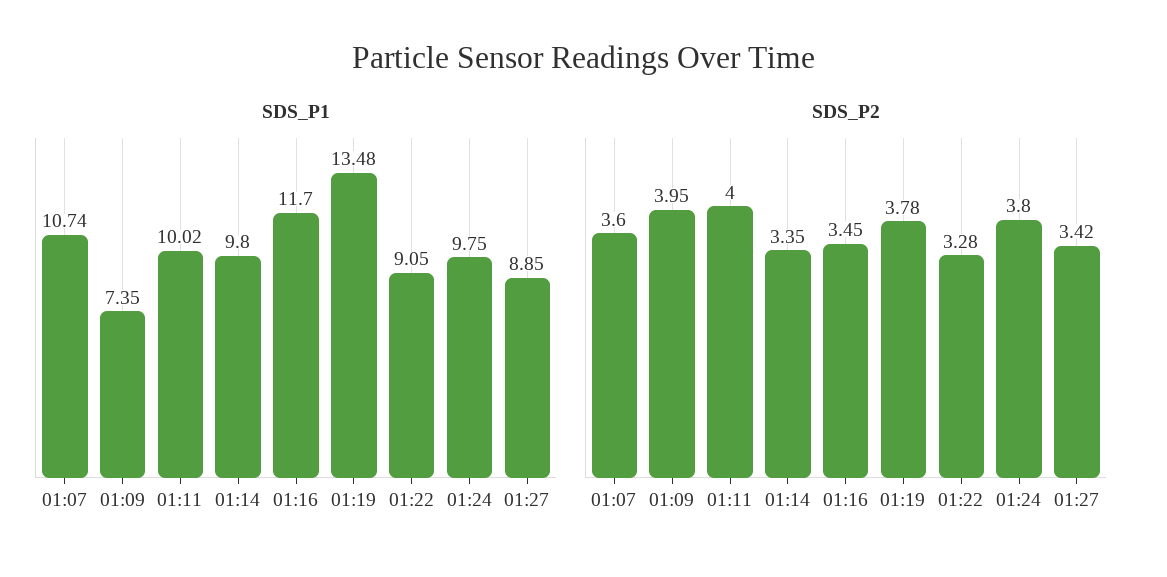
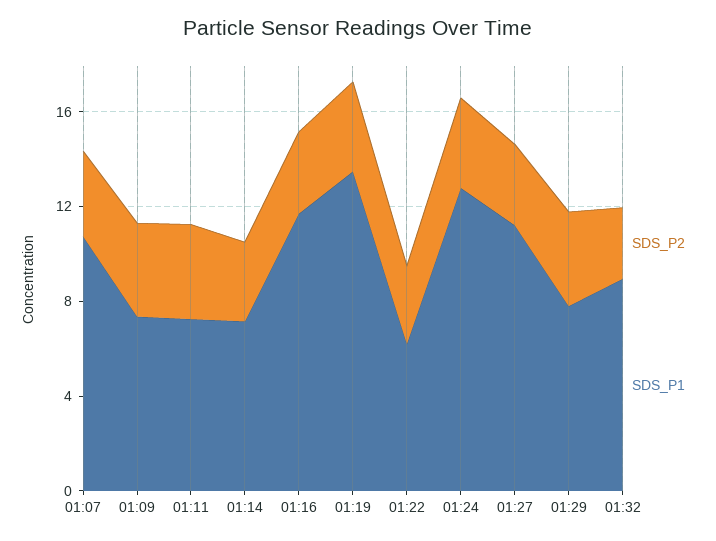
SDS_P1, 01:11: 10.02 -> 7
SDS_P1, 01:14: 9.8 -> 7
SDS_P1, 01:22: 9.05 -> 6
SDS_P1, 01:24: 9.75 -> 13
SDS_P1, 01:27: 8.85 -> 11
SDS_P2, 01:29: none -> 4
SDS_P1, 01:29: none -> 8
SDS_P2, 01:32: none -> 3
SDS_P1, 01:32: none -> 9

